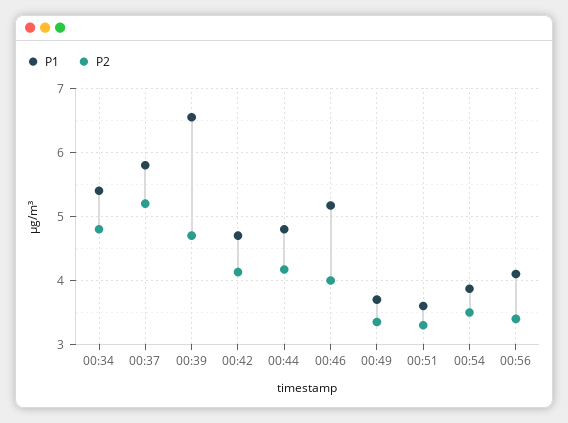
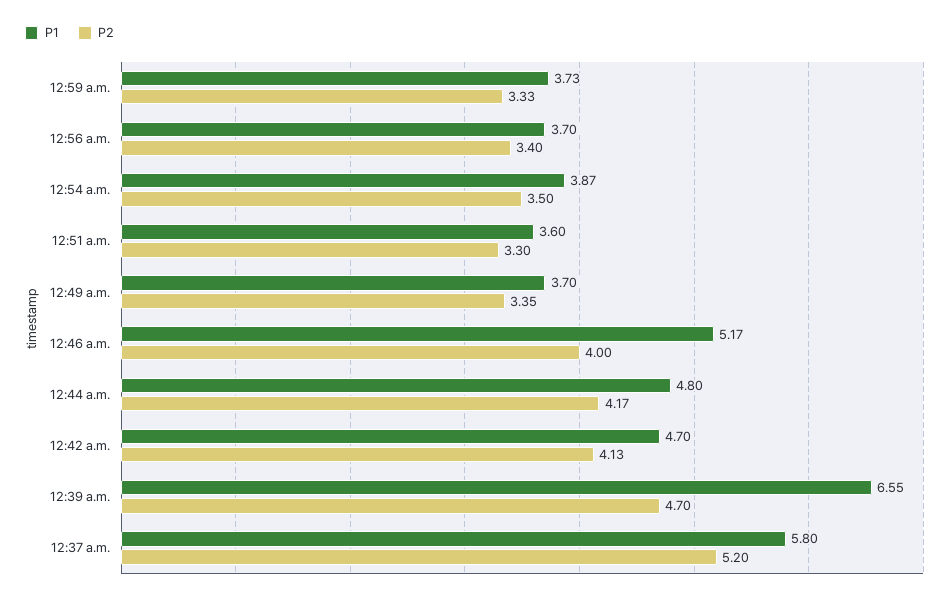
P1, 00:34: 5.4 -> none
P2, 00:34: 4.8 -> none
P1, 00:56: 4.1 -> 3.7
P1, 12:59 a.m.: none -> 3.73
P2, 12:59 a.m.: none -> 3.33

